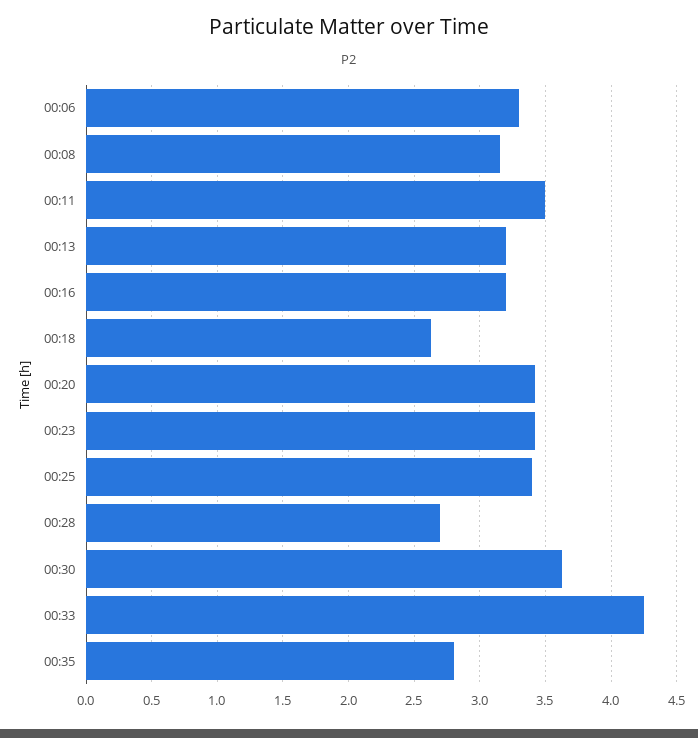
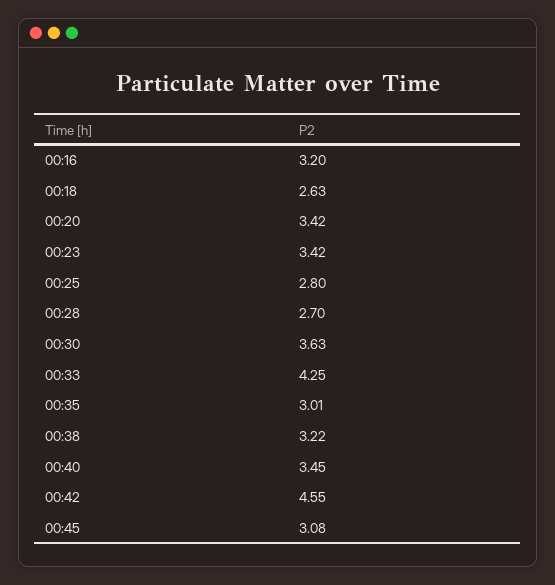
00:06: 3.3 -> none
00:08: 3.15 -> none
00:11: 3.5 -> none
00:13: 3.2 -> none
00:25: 3.4 -> 2.8
00:35: 2.8 -> 3.01
00:38: none -> 3.22
00:40: none -> 3.45
00:42: none -> 4.55
00:45: none -> 3.08

